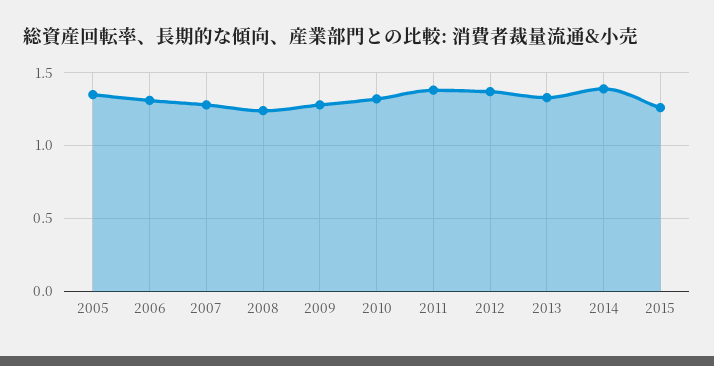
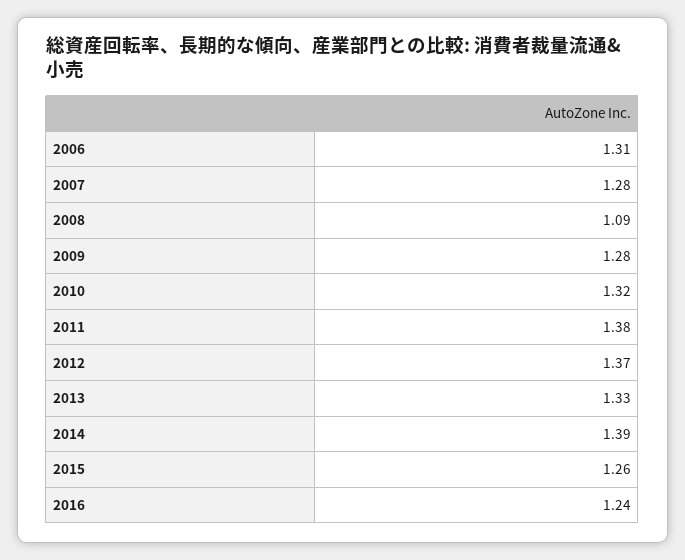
2005: 1.35 -> none
2008: 1.25 -> 1.09
2016: none -> 1.24

